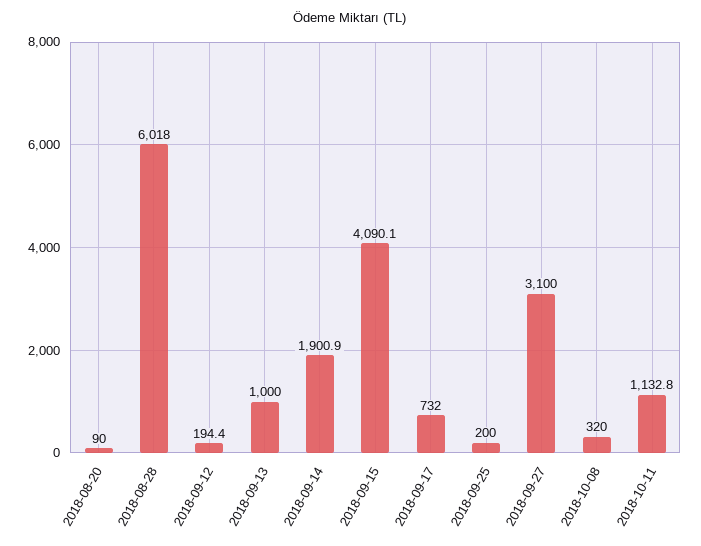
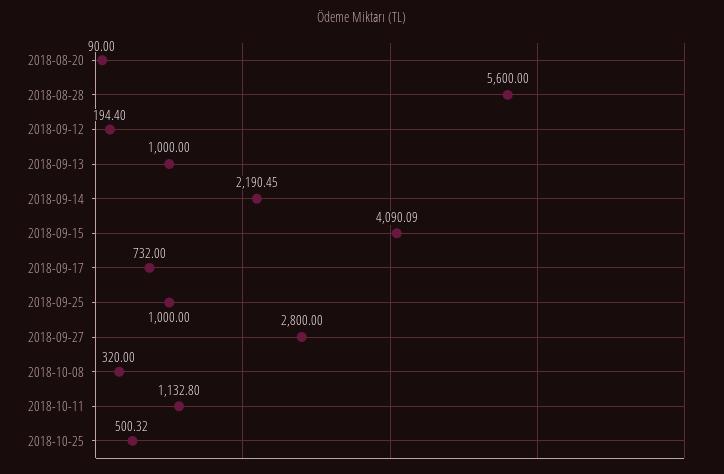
2018-08-28: 6018 -> 5600
2018-09-14: 1900.9 -> 2190.45
2018-09-25: 200 -> 1000
2018-09-27: 3100 -> 2800
2018-10-25: none -> 500.32

